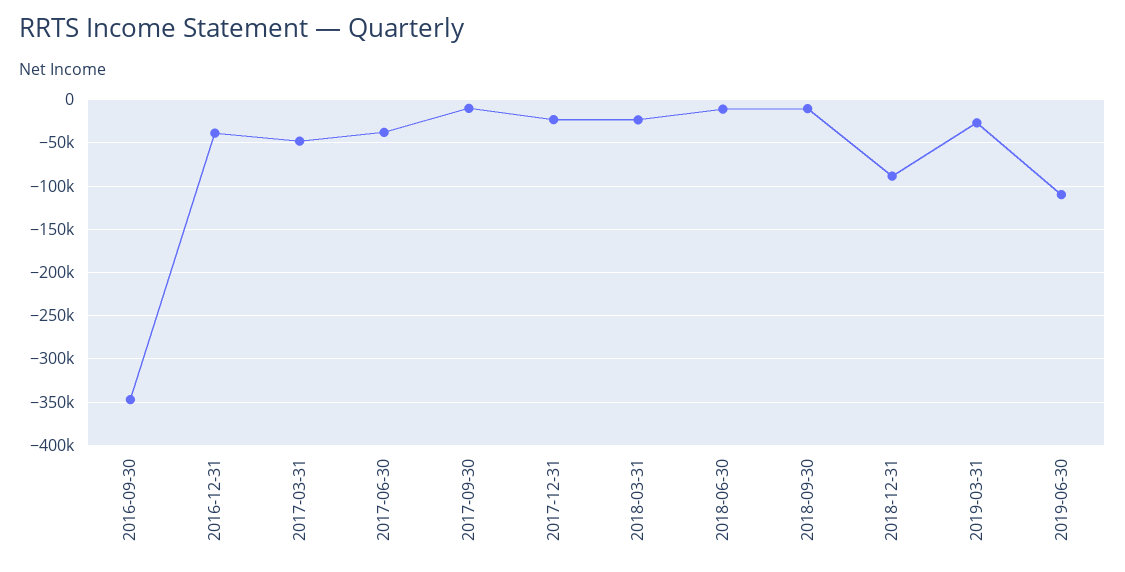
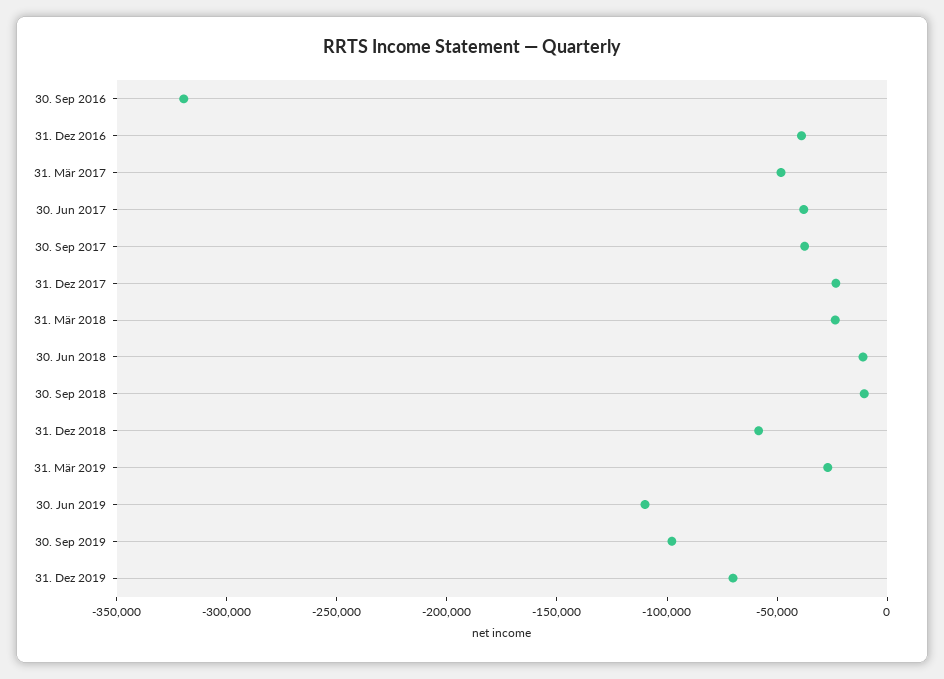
2016-09-30: -350000 -> -320000
2017-09-30: -10000 -> -40000
2018-12-31: -90000 -> -60000
30. Sep 2019: none -> -100000
31. Dez 2019: none -> -70000

